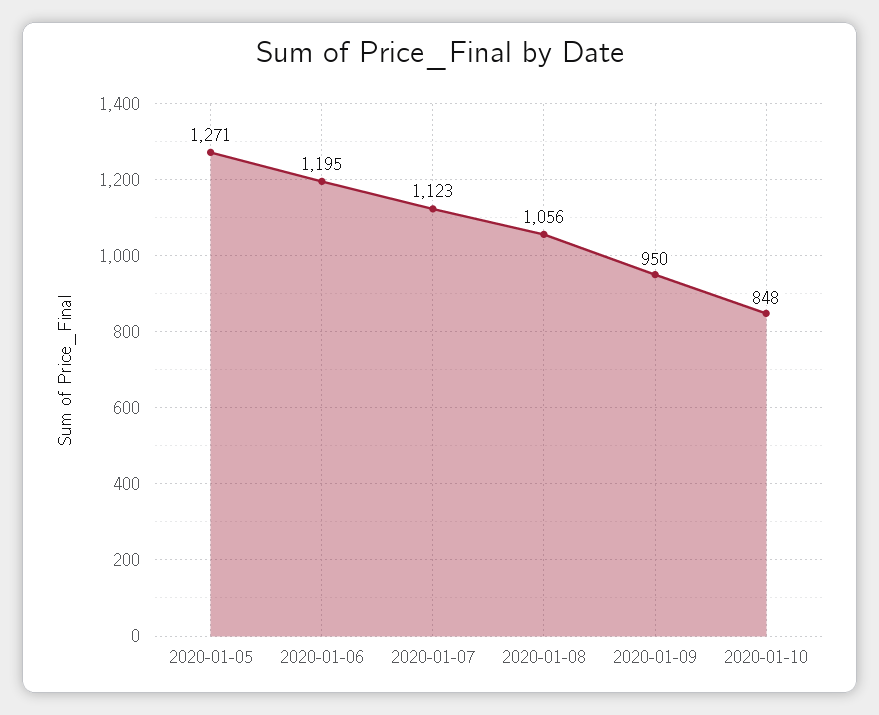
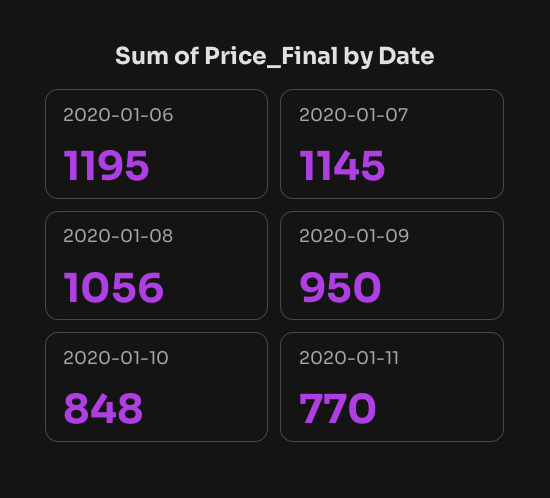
2020-01-05: 1271 -> none
2020-01-07: 1123 -> 1145
2020-01-11: none -> 770

